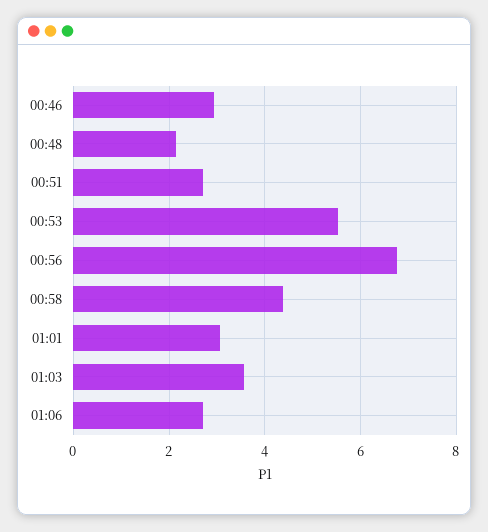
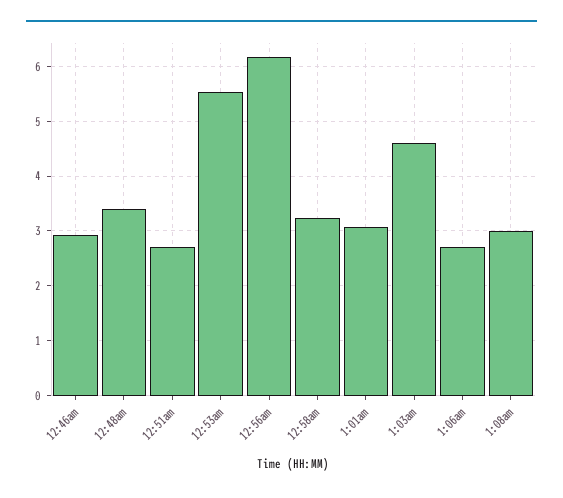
00:48: 2.2 -> 3.4
00:56: 6.8 -> 6.2
00:58: 4.4 -> 3.2
01:03: 3.6 -> 4.6
1:08am: none -> 3

